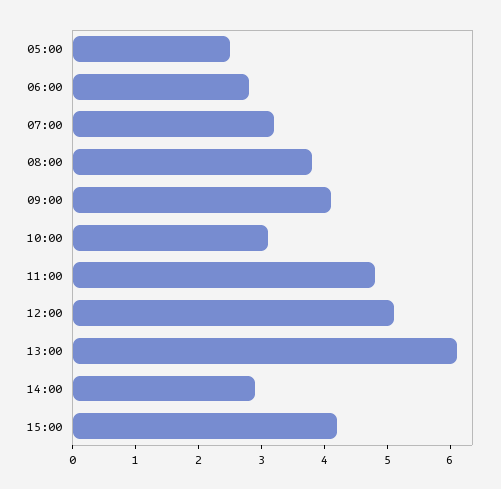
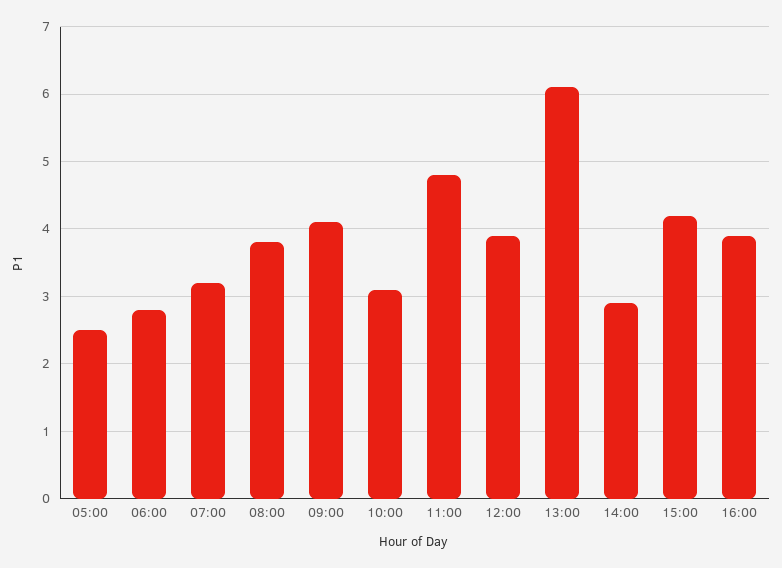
12:00: 5 -> 3.9
16:00: none -> 3.9

